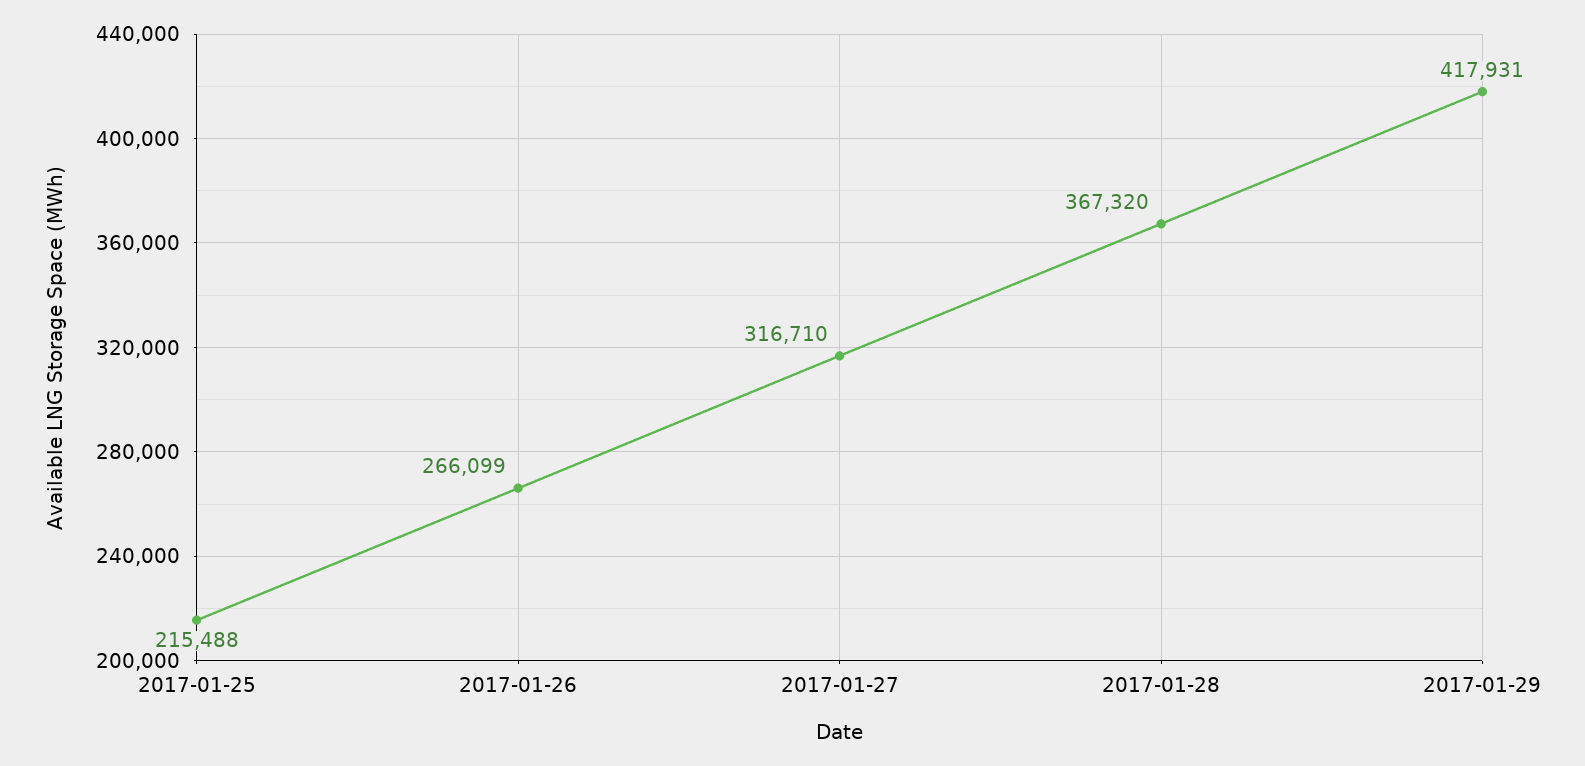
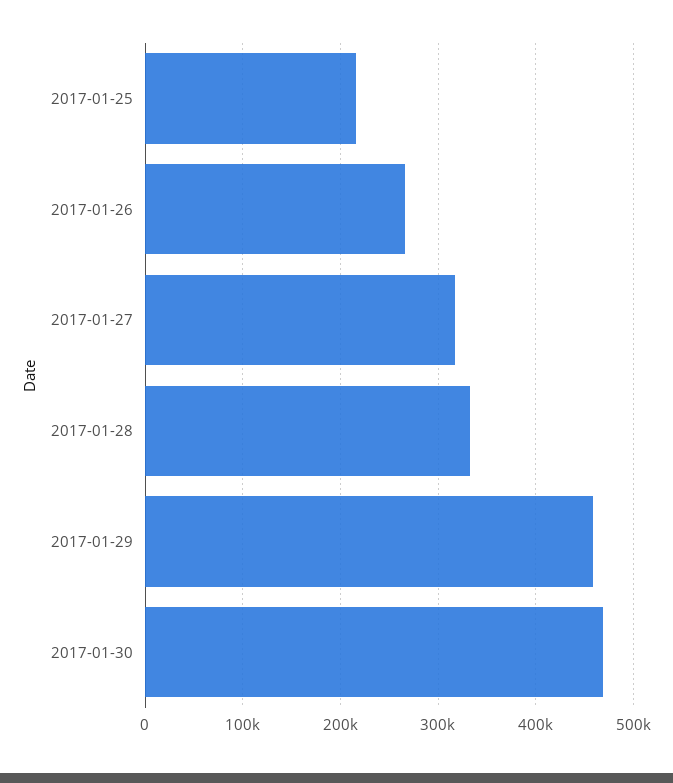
2017-01-28: 367320 -> 330000
2017-01-29: 417931 -> 460000
2017-01-30: none -> 470000

